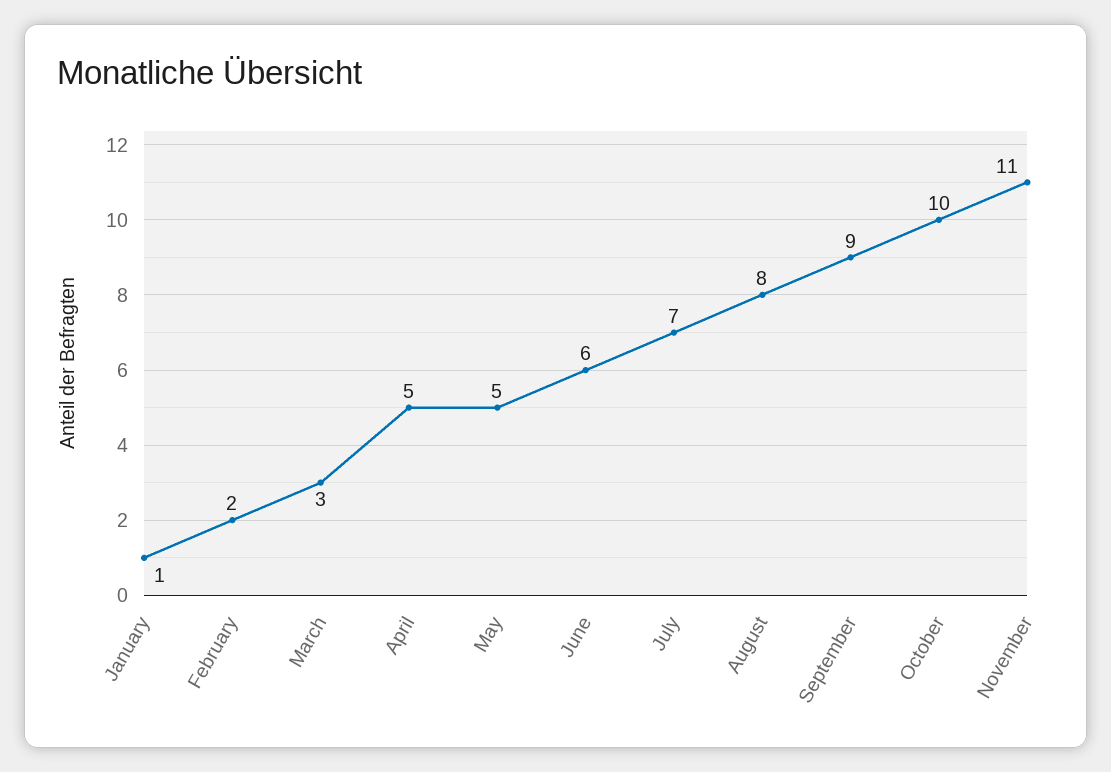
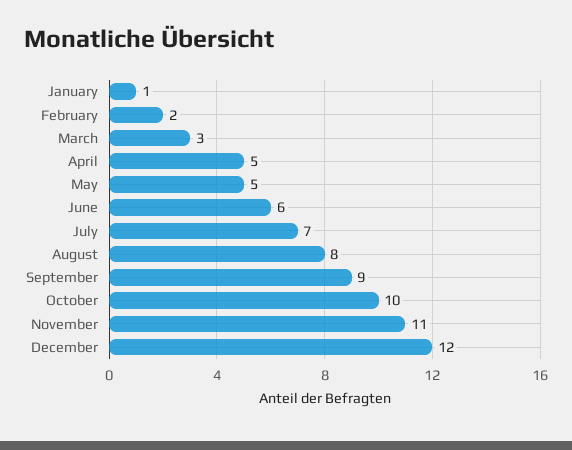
December: none -> 12

